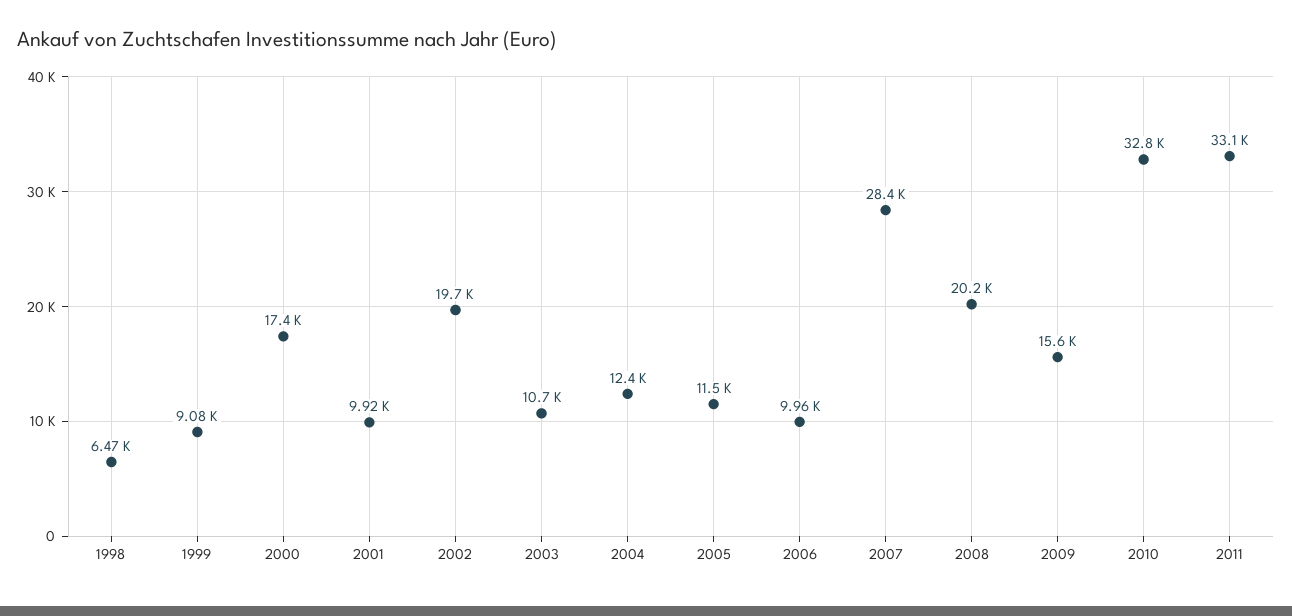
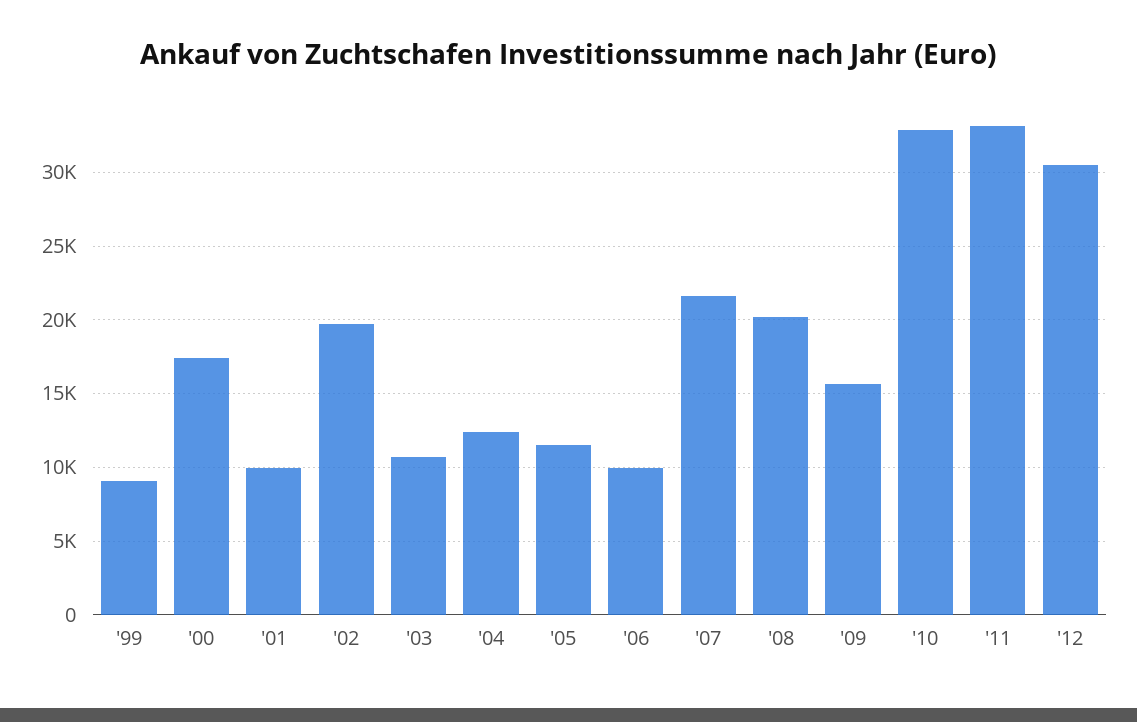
1998: 6470 -> none
2007: 28400 -> 21500
'12: none -> 30500

